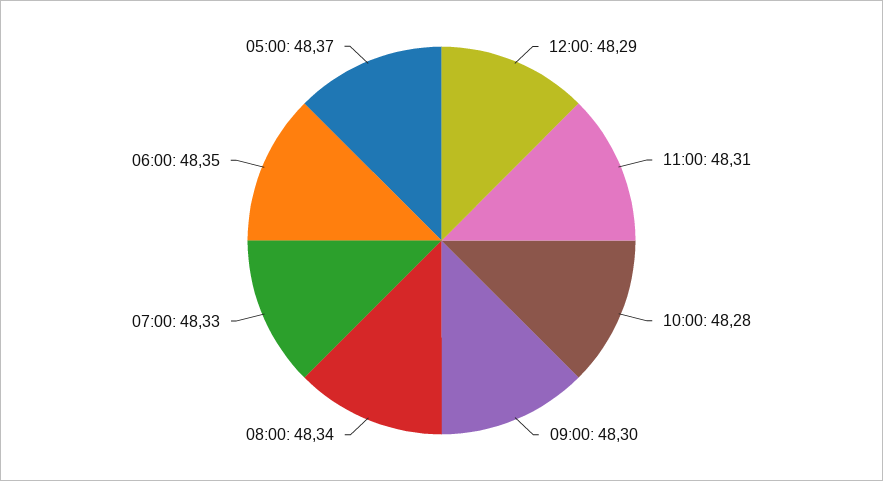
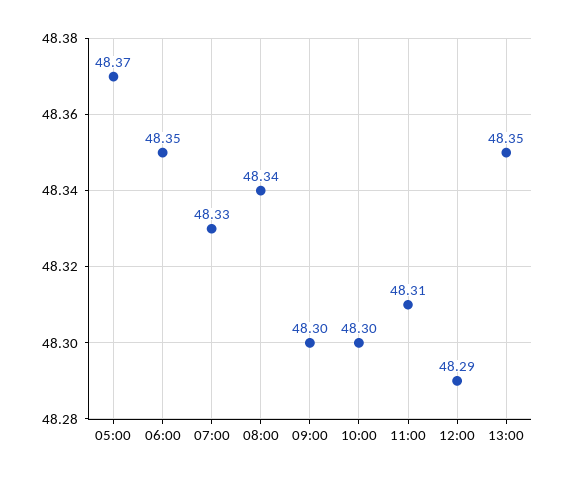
10:00: 48.28 -> 48.3
13:00: none -> 48.35

